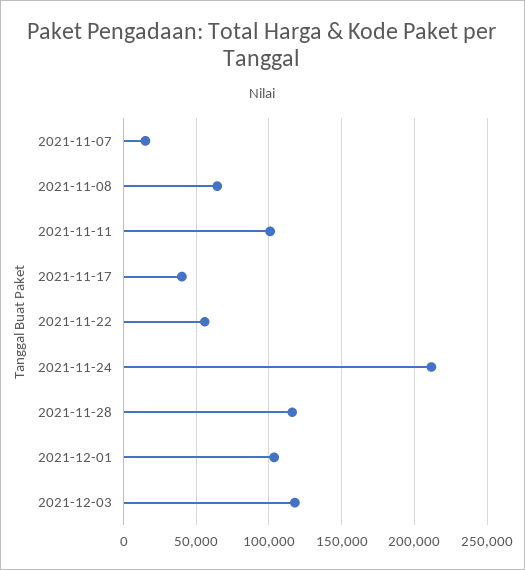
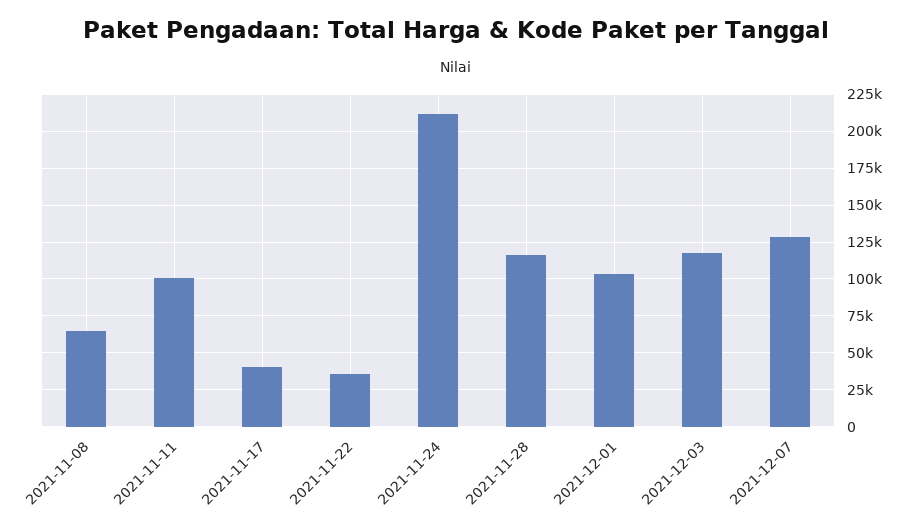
2021-11-07: 15000 -> none
2021-11-22: 55000 -> 35000
2021-12-07: none -> 130000

